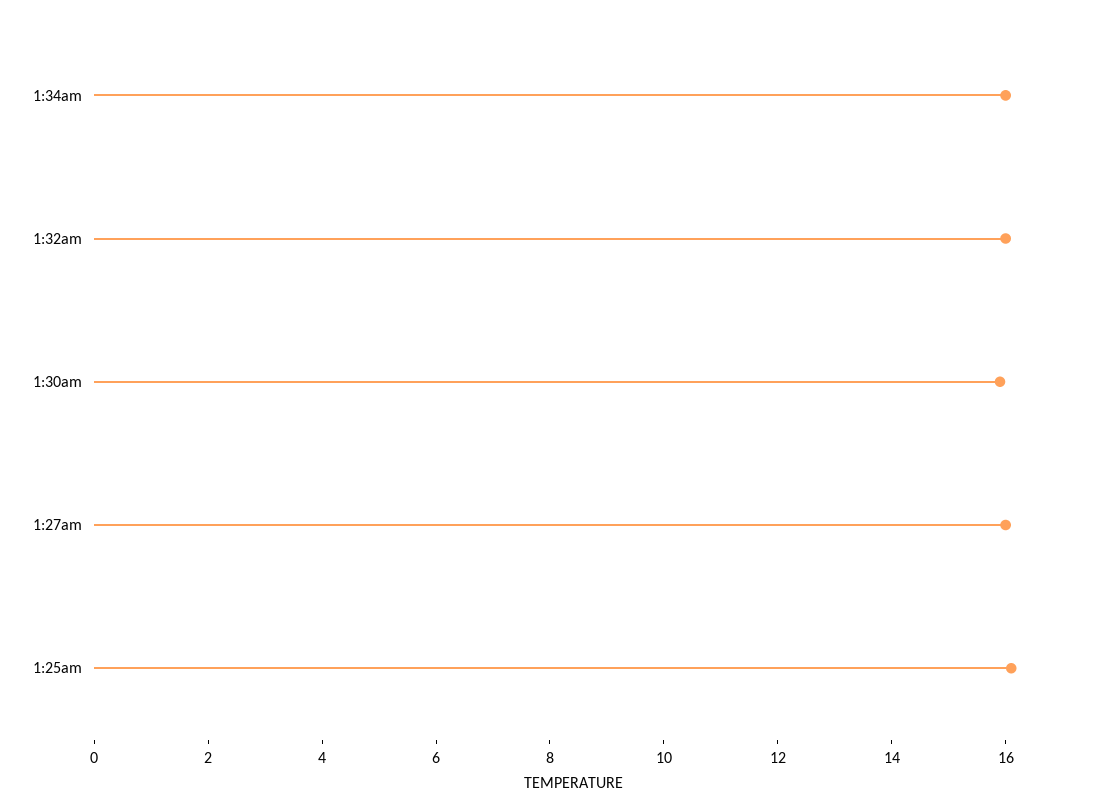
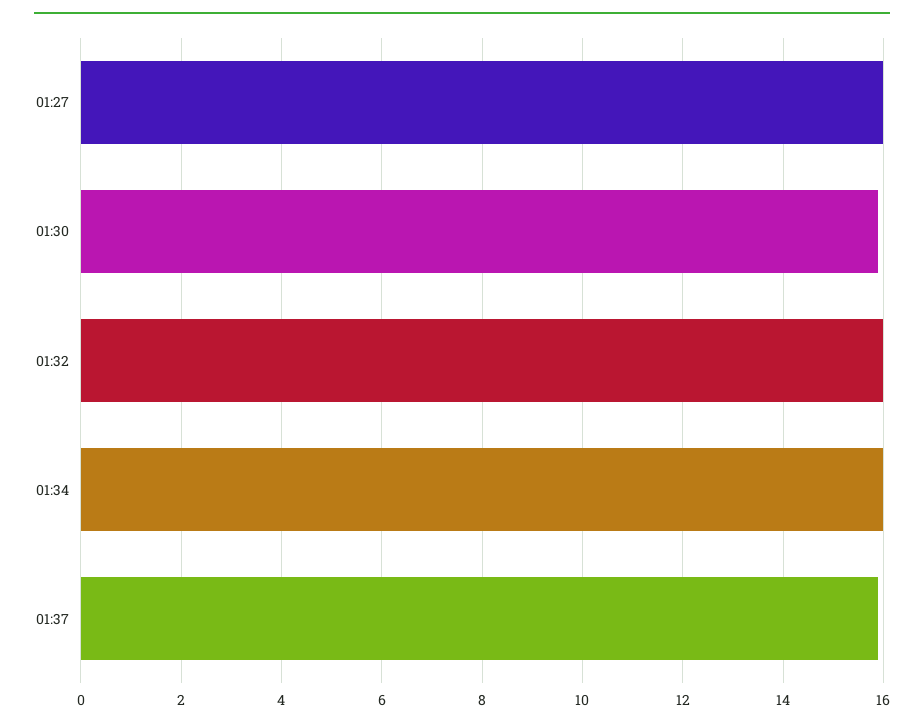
1:25am: 16 -> none
01:37: none -> 16

